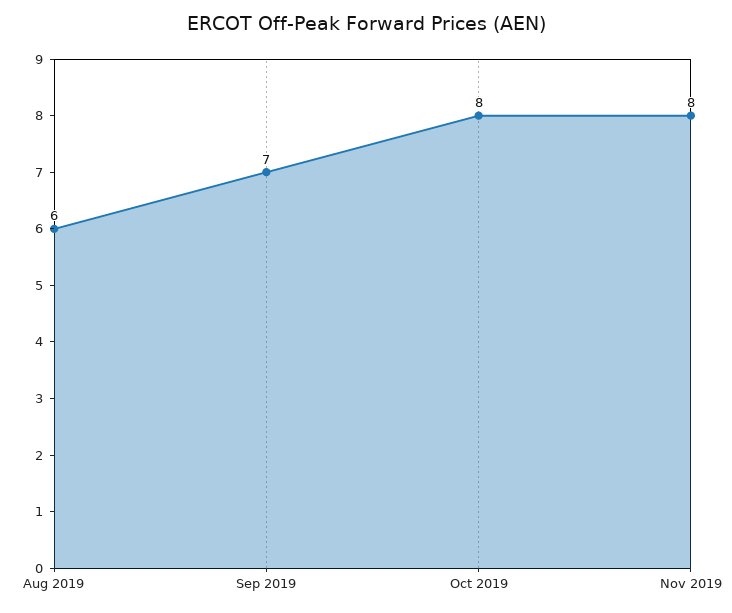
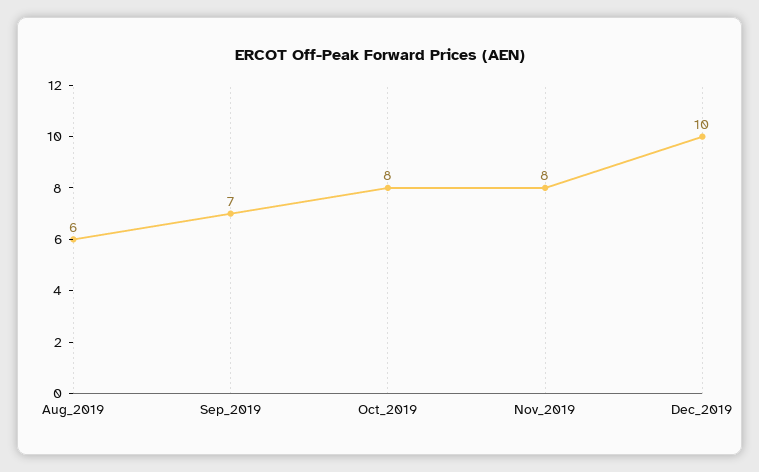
Dec_2019: none -> 10

